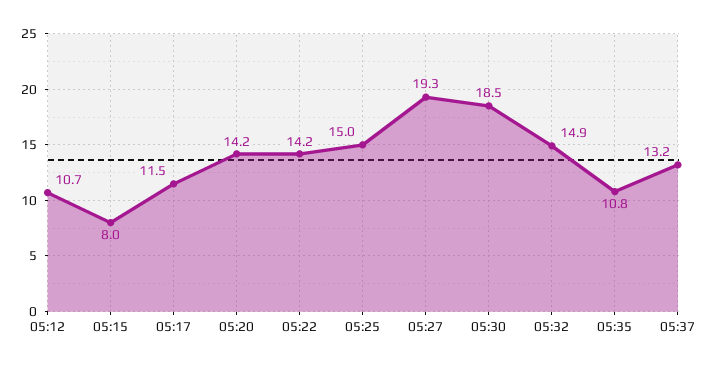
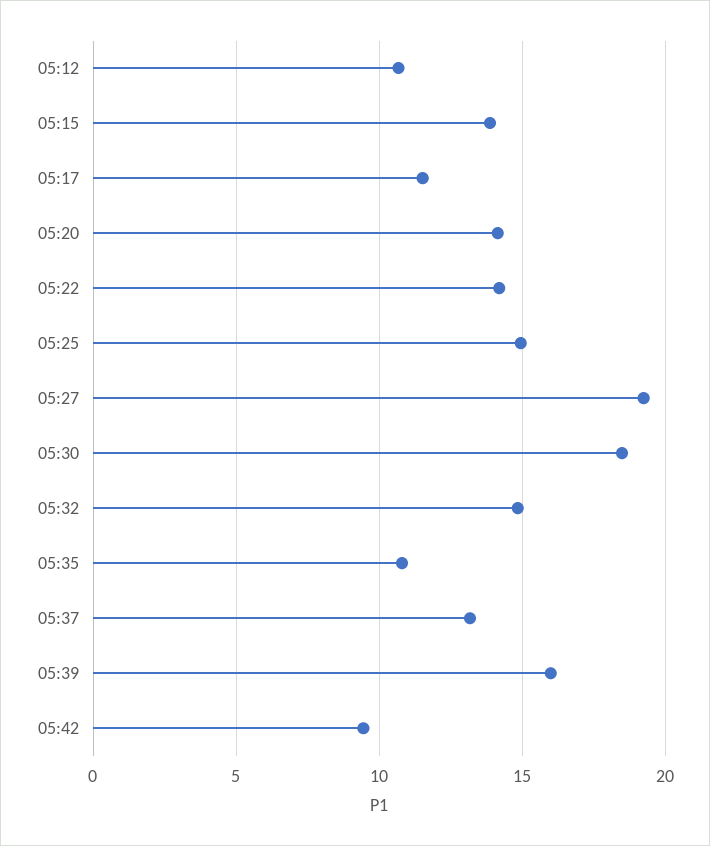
05:15: 8 -> 14
05:39: none -> 16
05:42: none -> 9.5

